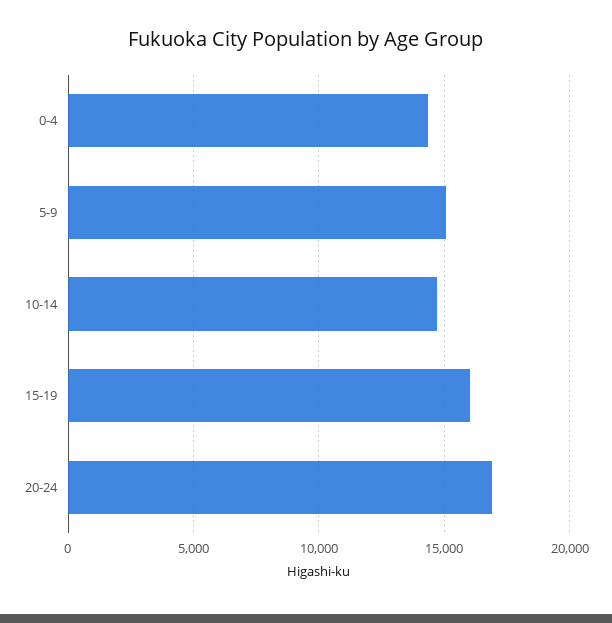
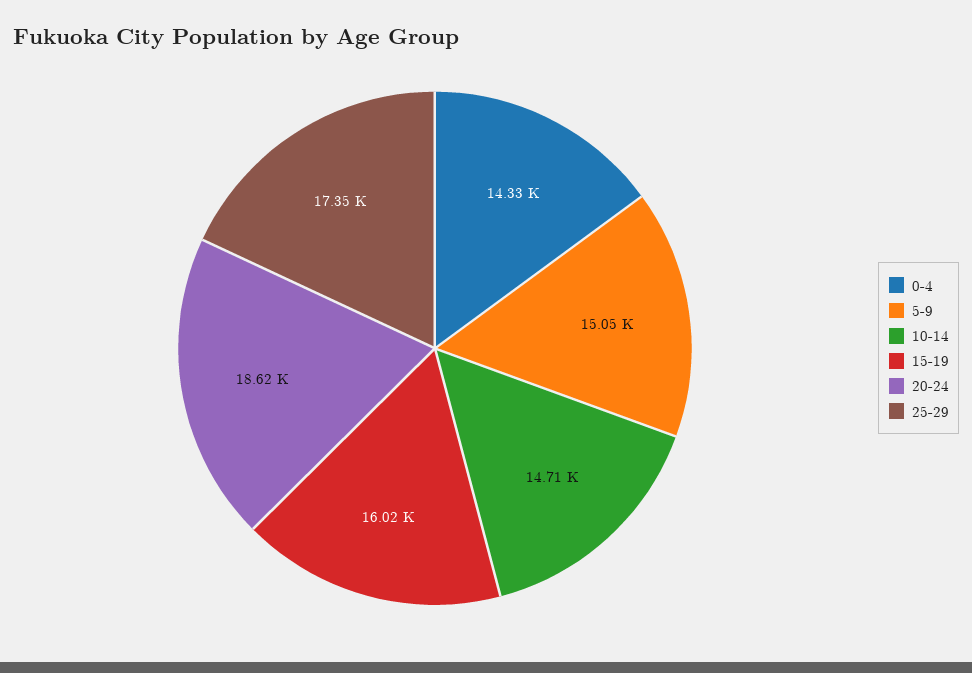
20-24: 17000 -> 18620
25-29: none -> 17350

